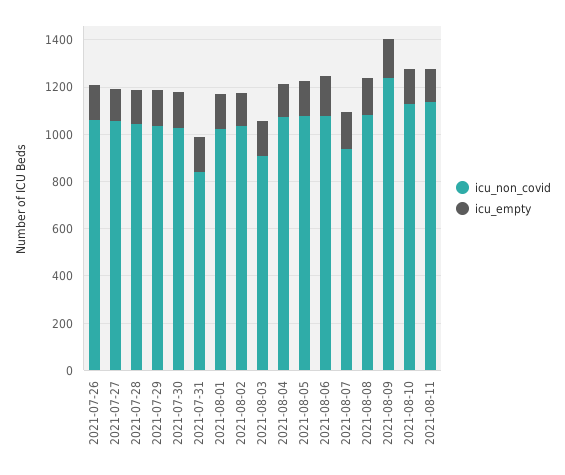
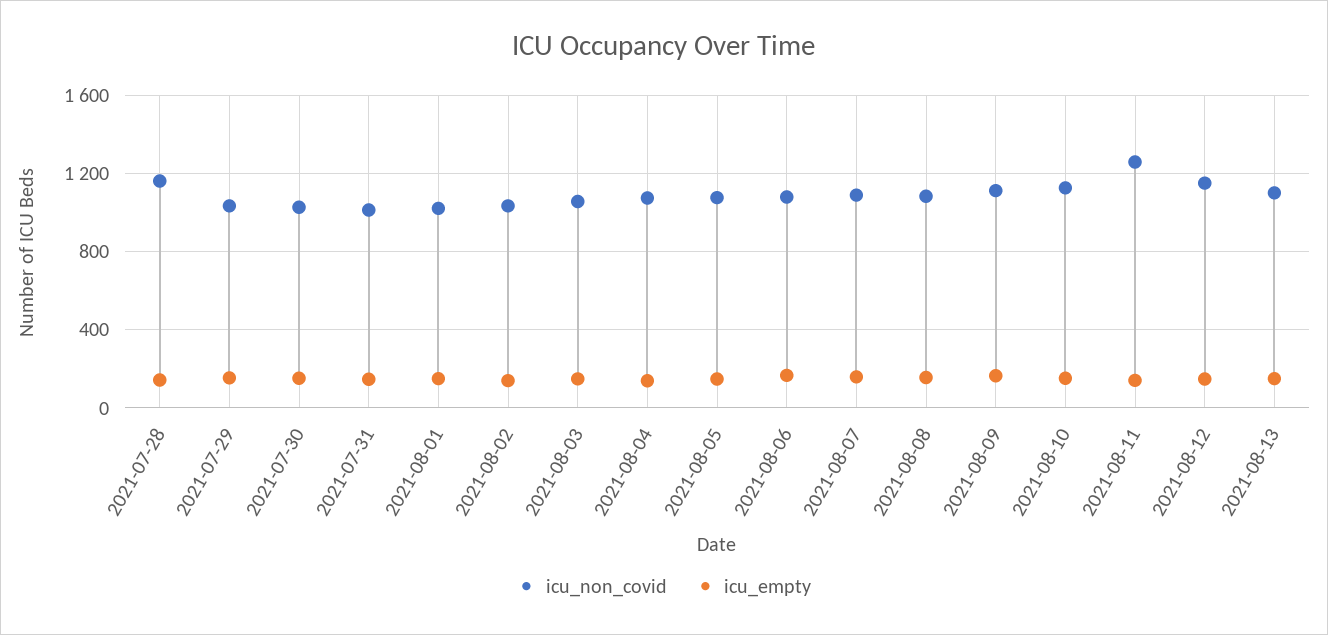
icu_non_covid, 2021-07-26: 1050 -> none
icu_empty, 2021-07-26: 150 -> none
icu_non_covid, 2021-07-27: 1050 -> none
icu_empty, 2021-07-27: 150 -> none
icu_non_covid, 2021-07-28: 1050 -> 1150
icu_non_covid, 2021-07-31: 850 -> 1000
icu_non_covid, 2021-08-03: 900 -> 1050
icu_non_covid, 2021-08-07: 950 -> 1100
icu_non_covid, 2021-08-09: 1250 -> 1100
icu_non_covid, 2021-08-11: 1150 -> 1250
icu_non_covid, 2021-08-12: none -> 1150
icu_empty, 2021-08-12: none -> 150
icu_non_covid, 2021-08-13: none -> 1100
icu_empty, 2021-08-13: none -> 150

